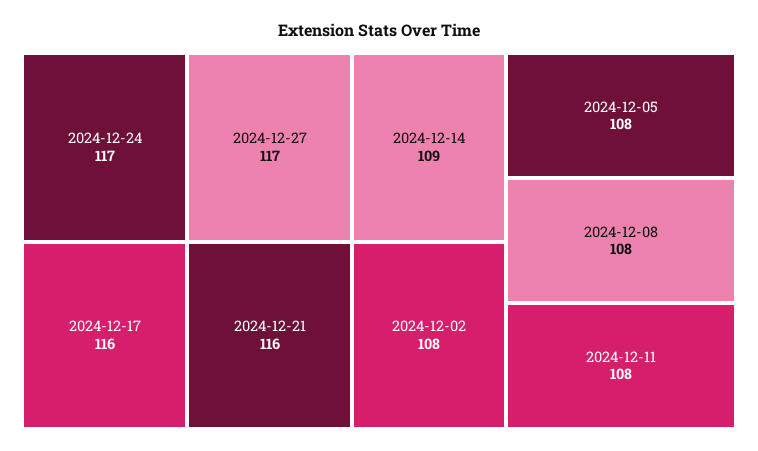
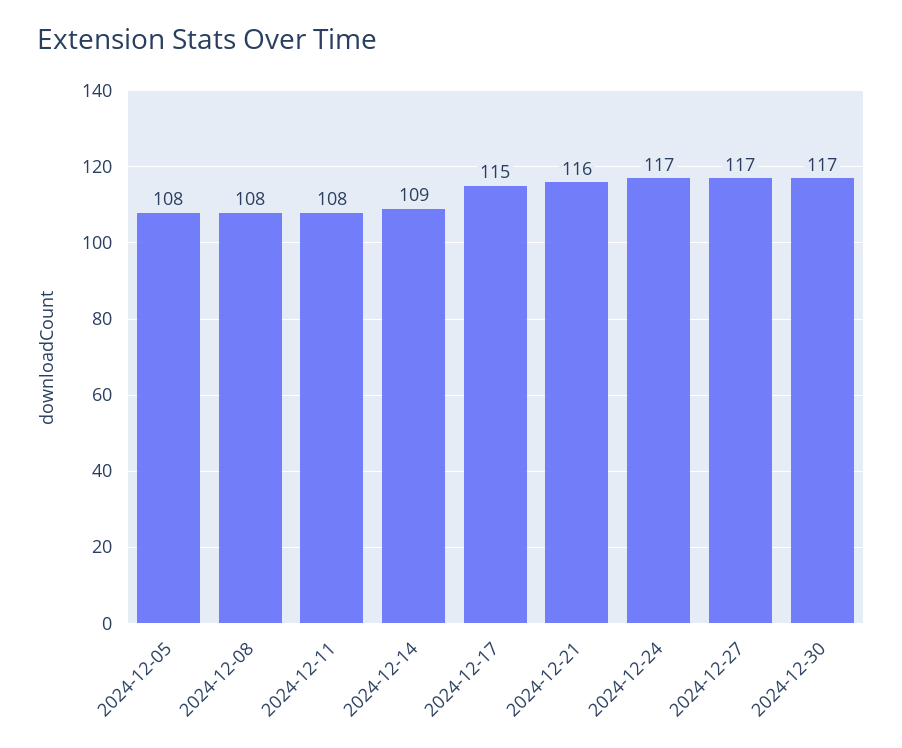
2024-12-17: 116 -> 115
2024-12-02: 108 -> none
2024-12-30: none -> 117

